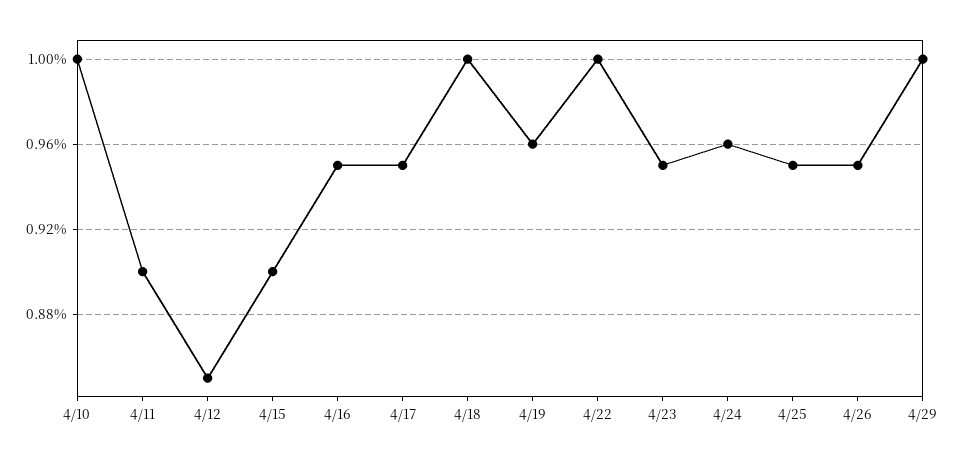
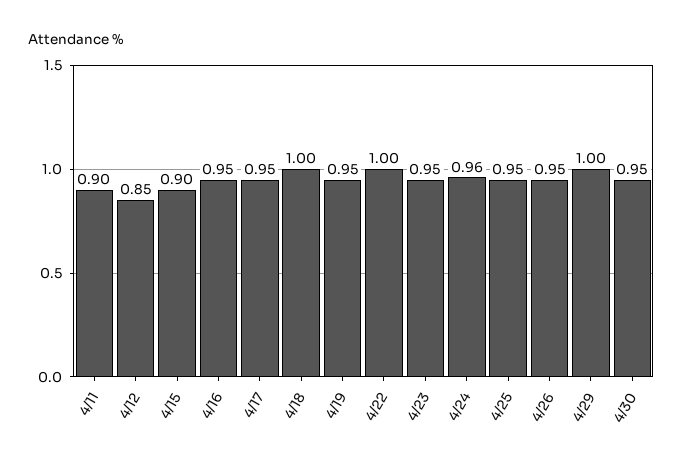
4/10: 1 -> none
4/19: 0.96 -> 0.95
4/30: none -> 0.95

